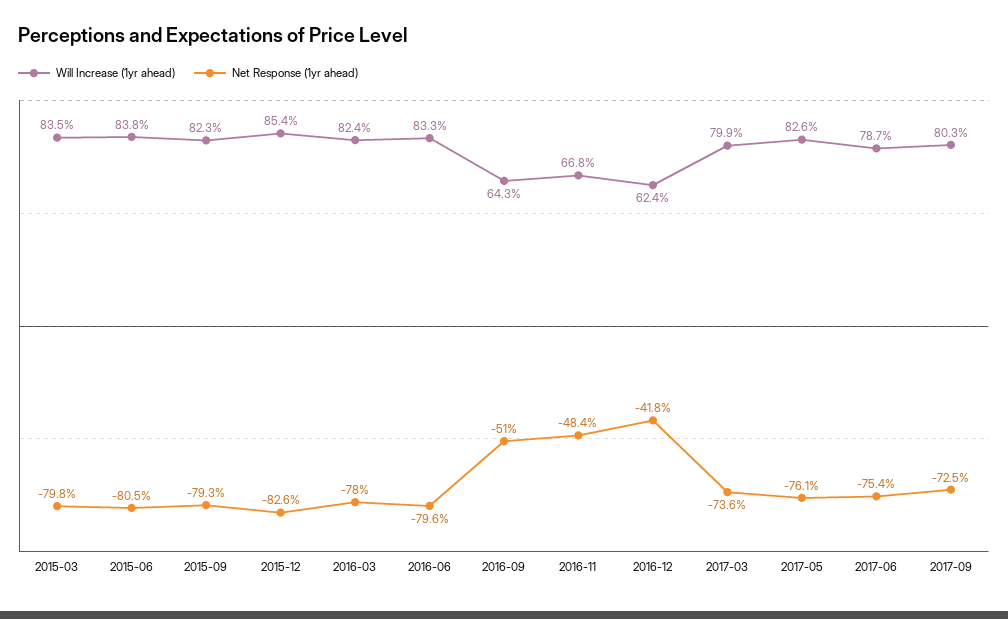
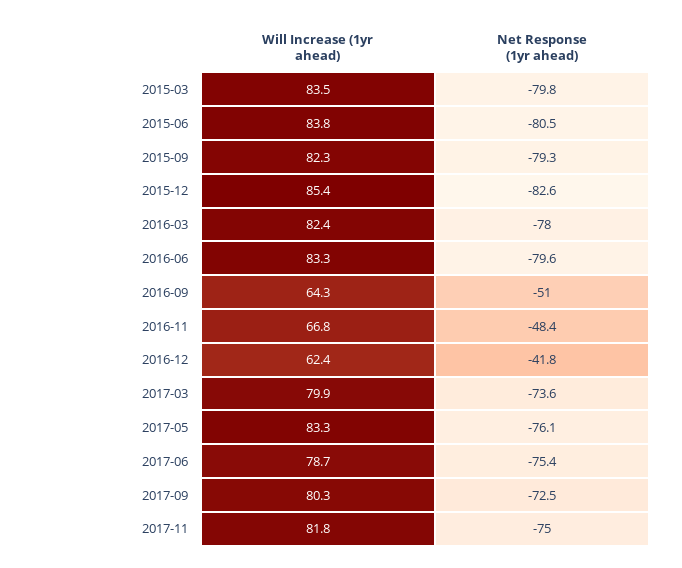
Will Increase (1yr ahead), 2017-05: 82.6 -> 83.3
Will Increase (1yr ahead), 2017-11: none -> 81.8
Net Response (1yr ahead), 2017-11: none -> -75

